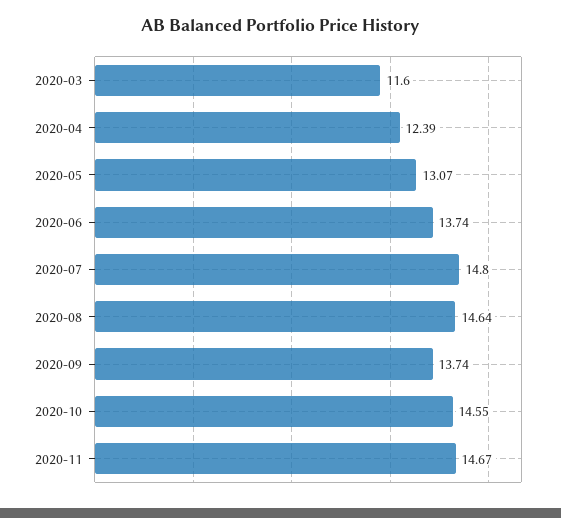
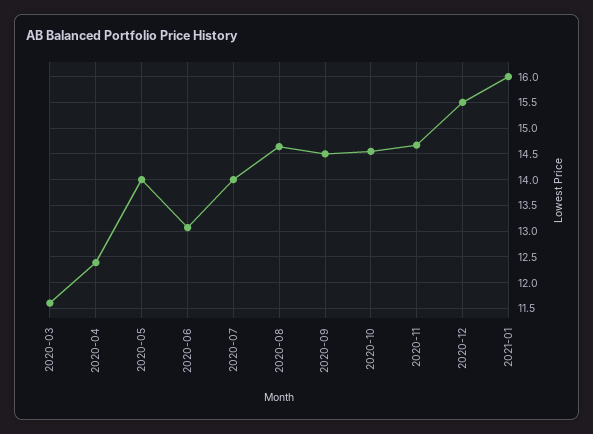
2020-05: 13.07 -> 14
2020-06: 13.74 -> 13
2020-07: 14.8 -> 14
2020-09: 13.74 -> 14.5
2020-12: none -> 15.5
2021-01: none -> 16

